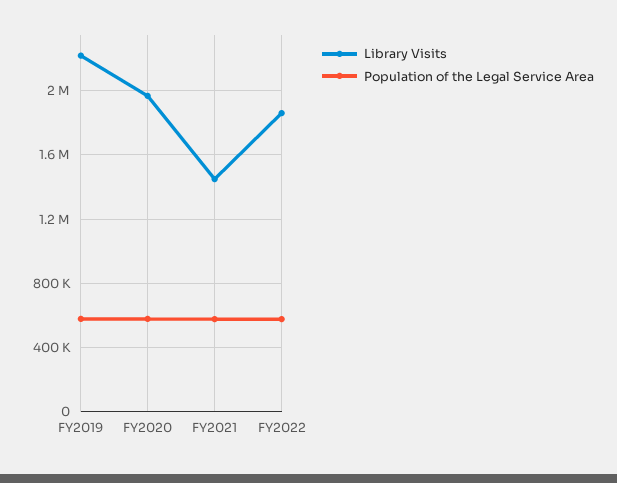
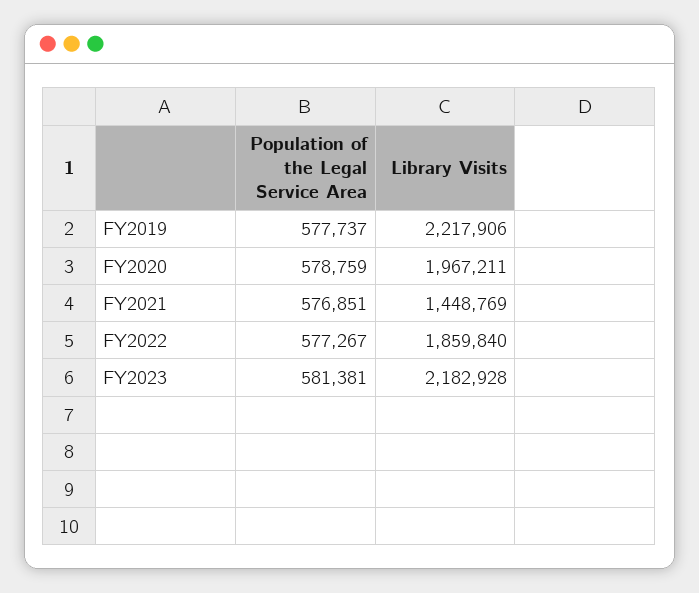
Population of the Legal Service Area, FY2023: none -> 581381
Library Visits, FY2023: none -> 2182928

